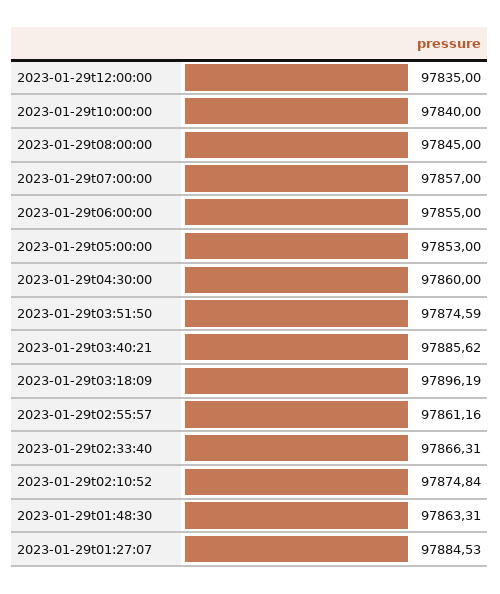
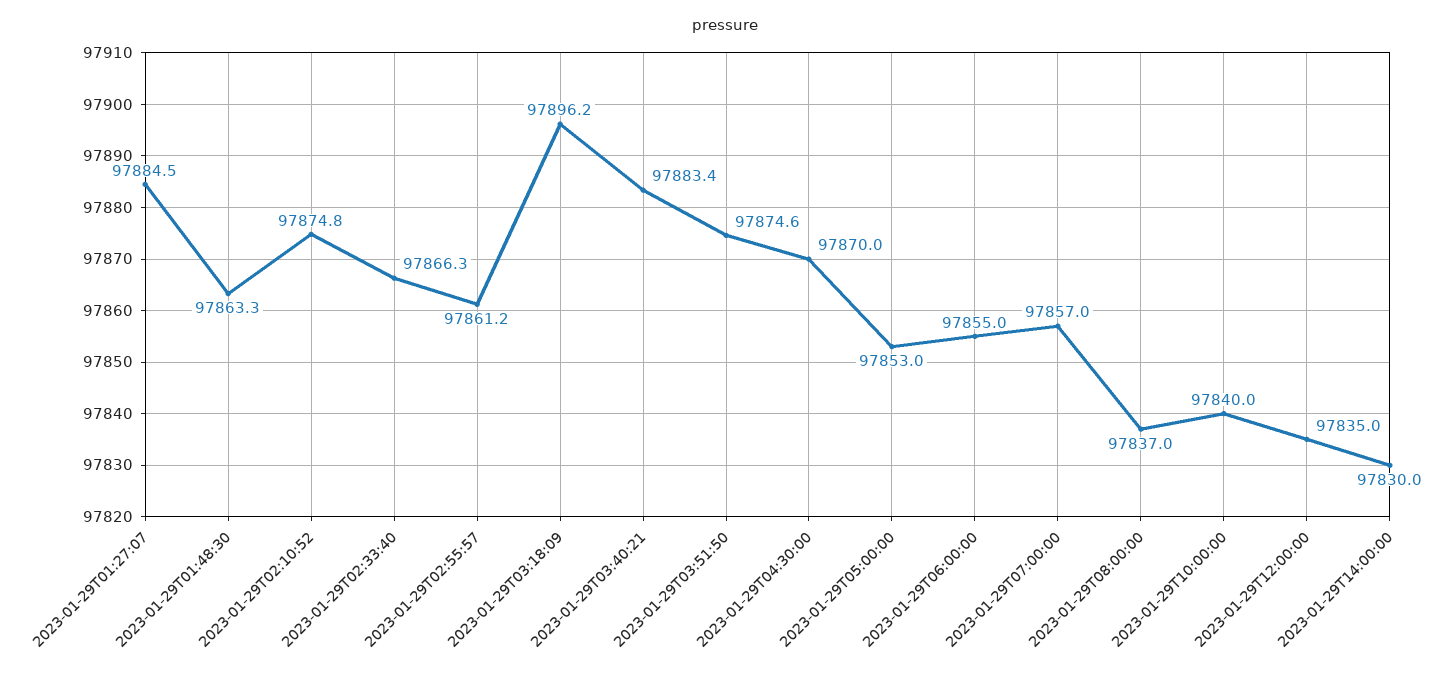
2023-01-29t08:00:00: 97845 -> 97837
2023-01-29t04:30:00: 97860 -> 97870
2023-01-29t03:40:21: 97885.62 -> 97883.4
2023-01-29T14:00:00: none -> 97830

